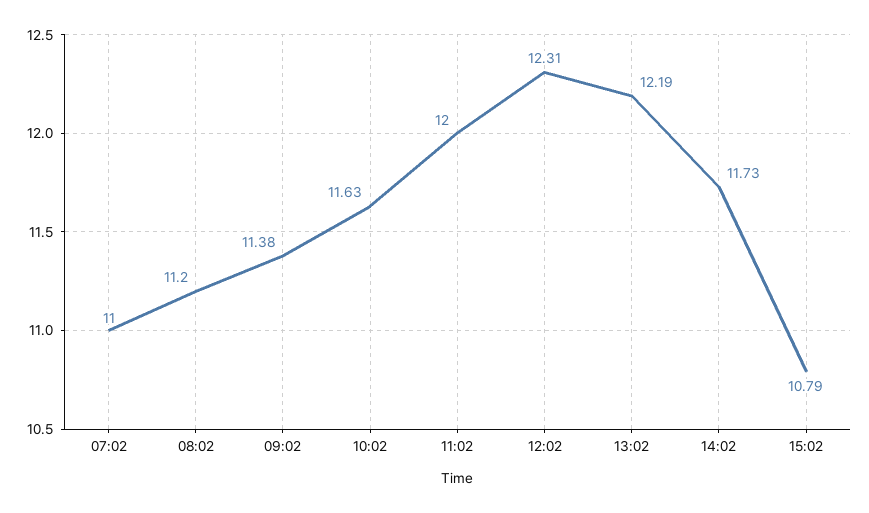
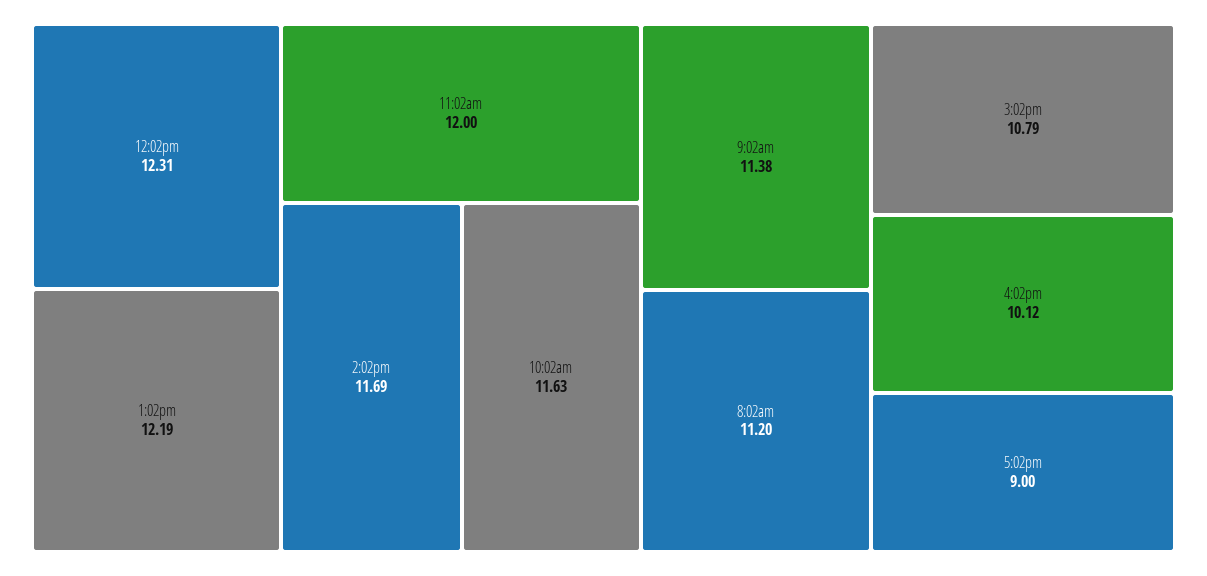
07:02: 11 -> none
14:02: 11.73 -> 11.69
4:02pm: none -> 10.12
5:02pm: none -> 9

